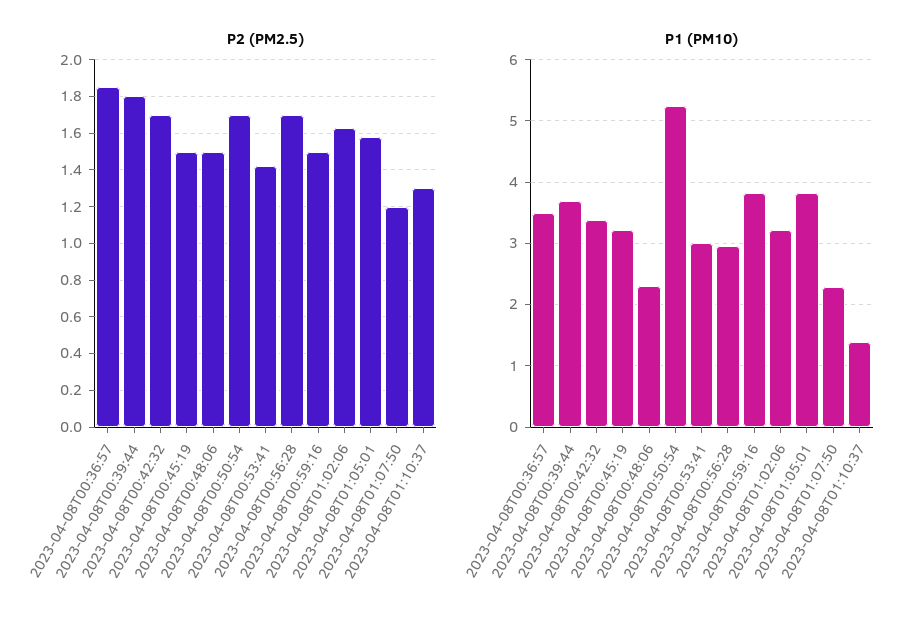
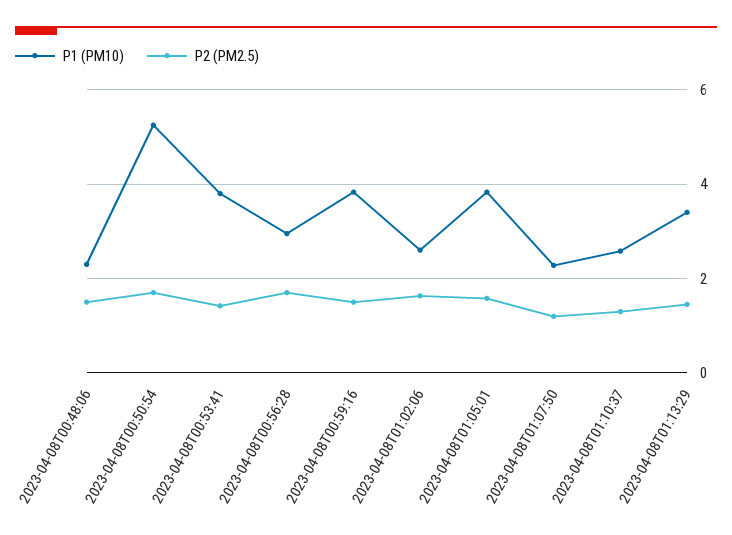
P2 (PM2.5), 2023-04-08T00:36:57: 1.85 -> none
P2 (PM2.5), 2023-04-08T00:39:44: 1.8 -> none
P2 (PM2.5), 2023-04-08T00:42:32: 1.7 -> none
P2 (PM2.5), 2023-04-08T00:45:19: 1.5 -> none
P1 (PM10), 2023-04-08T00:36:57: 3.5 -> none
P1 (PM10), 2023-04-08T00:39:44: 3.7 -> none
P1 (PM10), 2023-04-08T00:42:32: 3.4 -> none
P1 (PM10), 2023-04-08T00:45:19: 3.2 -> none
P1 (PM10), 2023-04-08T00:53:41: 3 -> 3.8
P1 (PM10), 2023-04-08T01:02:06: 3.2 -> 2.6
P1 (PM10), 2023-04-08T01:10:37: 1.4 -> 2.6
P1 (PM10), 2023-04-08T01:13:29: none -> 3.4
P2 (PM2.5), 2023-04-08T01:13:29: none -> 1.4

